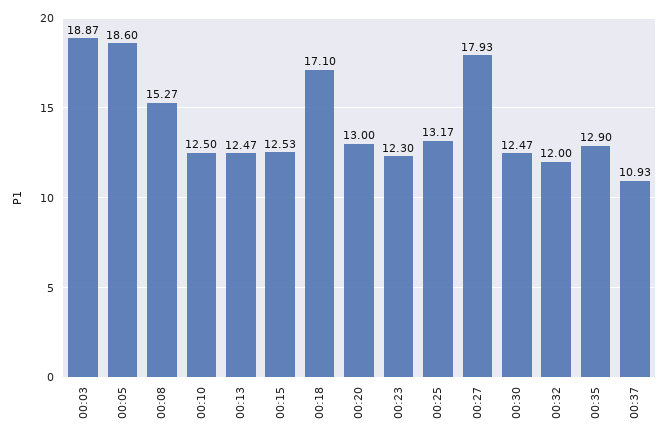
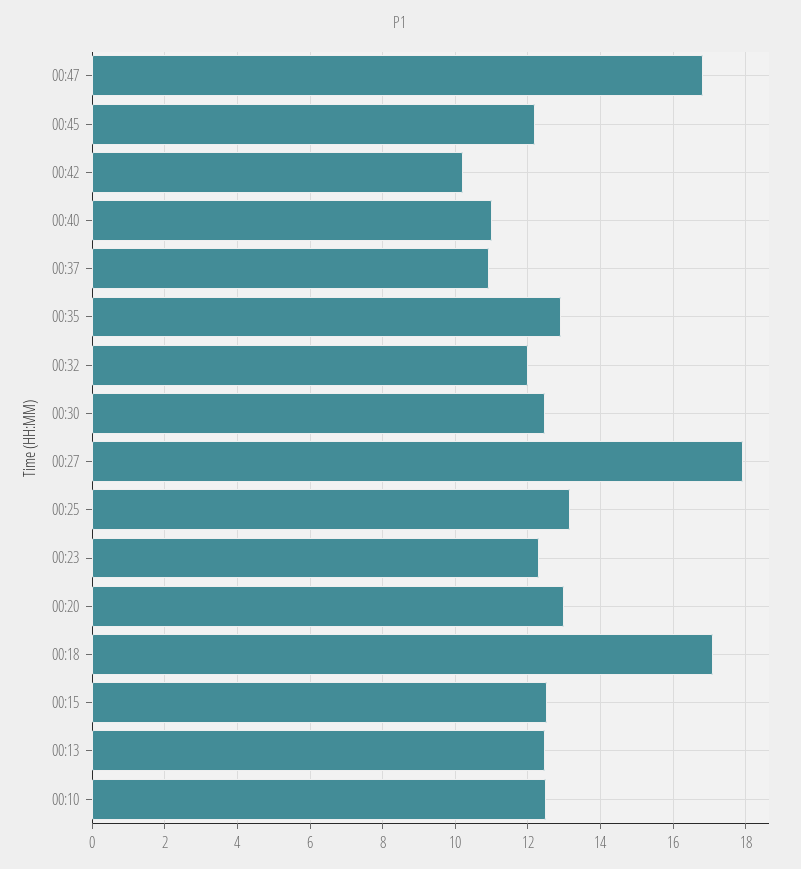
00:03: 18.87 -> none
00:05: 18.6 -> none
00:08: 15.27 -> none
00:47: none -> 16.8
00:45: none -> 12.2
00:42: none -> 10.2
00:40: none -> 11

